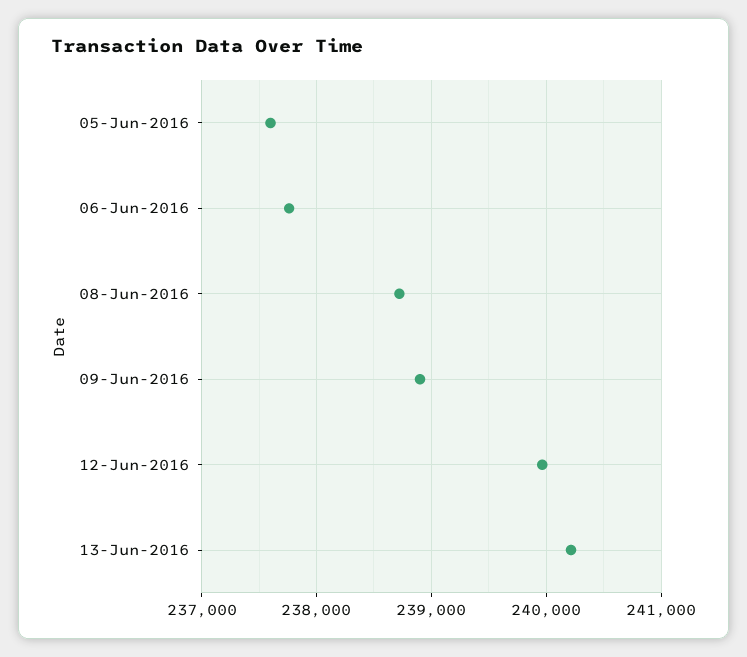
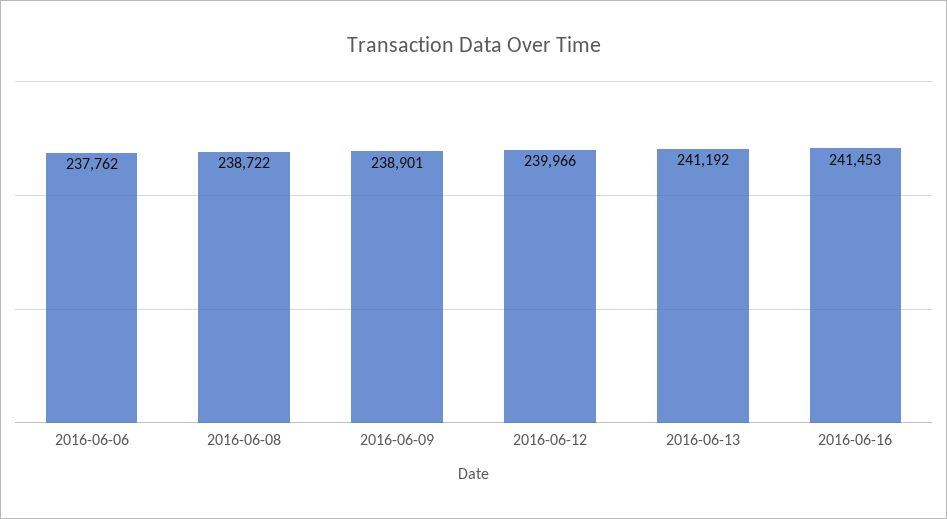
05-Jun-2016: 237600 -> none
13-Jun-2016: 240200 -> 241192
2016-06-16: none -> 241453

